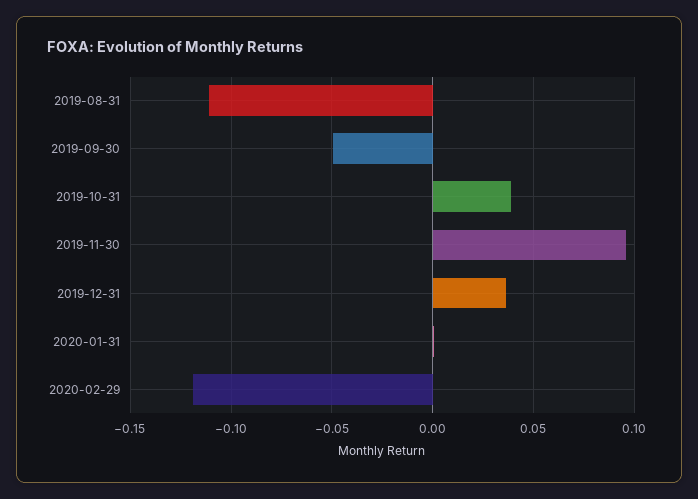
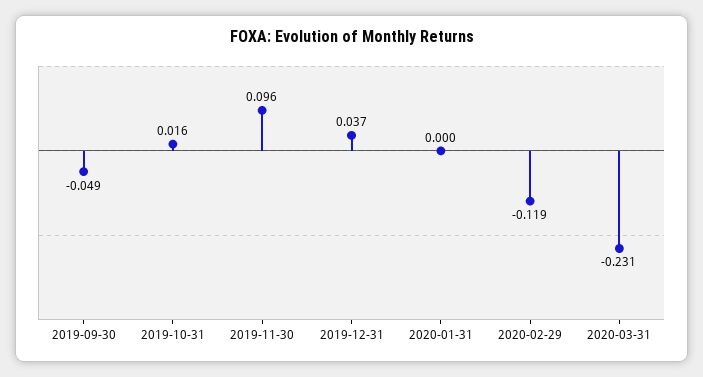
2019-08-31: -0.11 -> none
2019-10-31: 0.04 -> 0.016
2020-03-31: none -> -0.231

